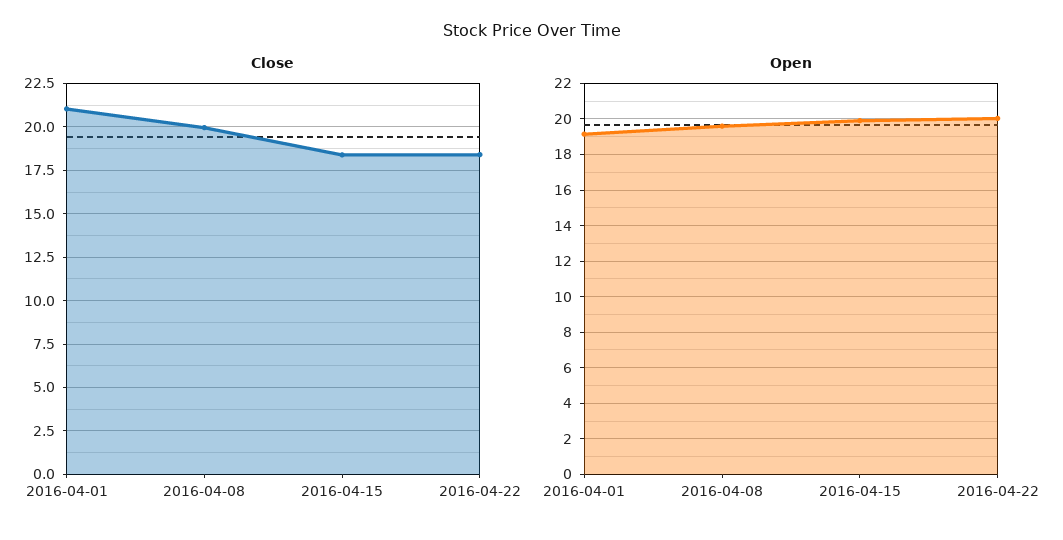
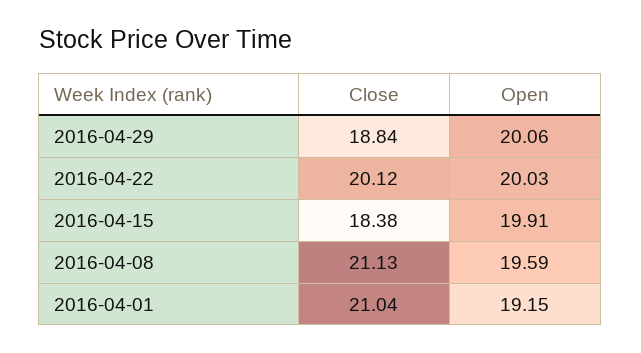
Close, 2016-04-08: 20 -> 21.13
Close, 2016-04-22: 18.5 -> 20.12
Close, 2016-04-29: none -> 18.84
Open, 2016-04-29: none -> 20.06

